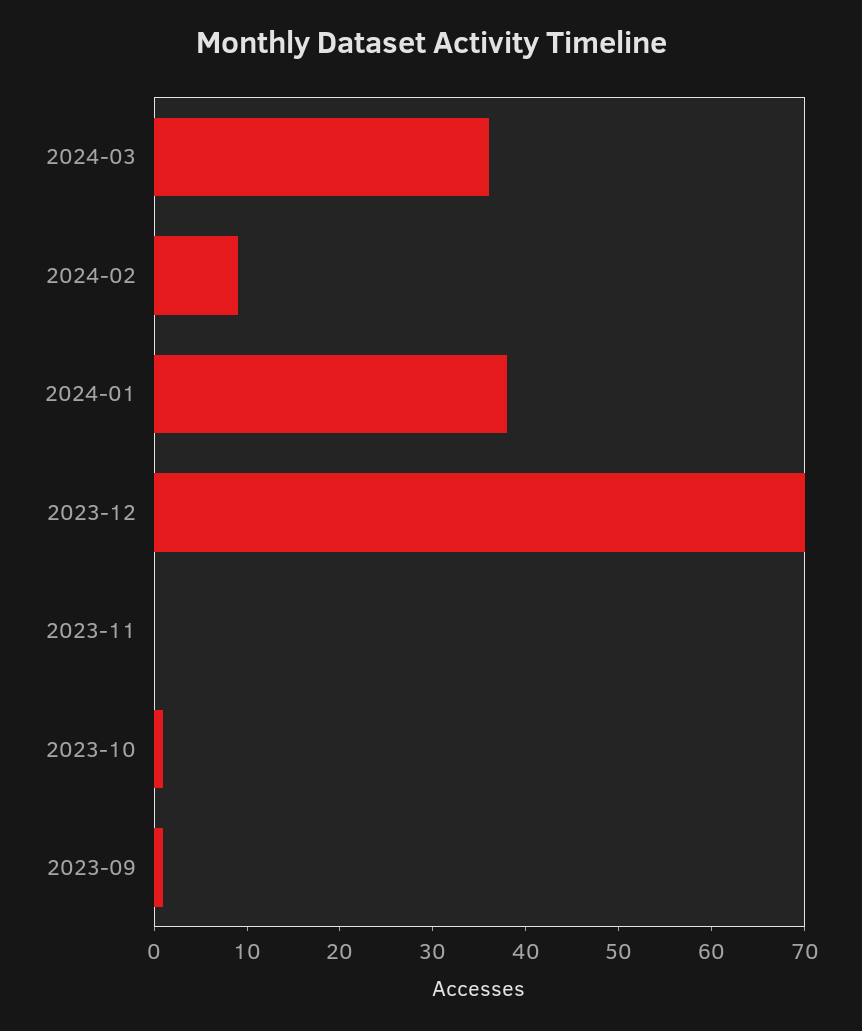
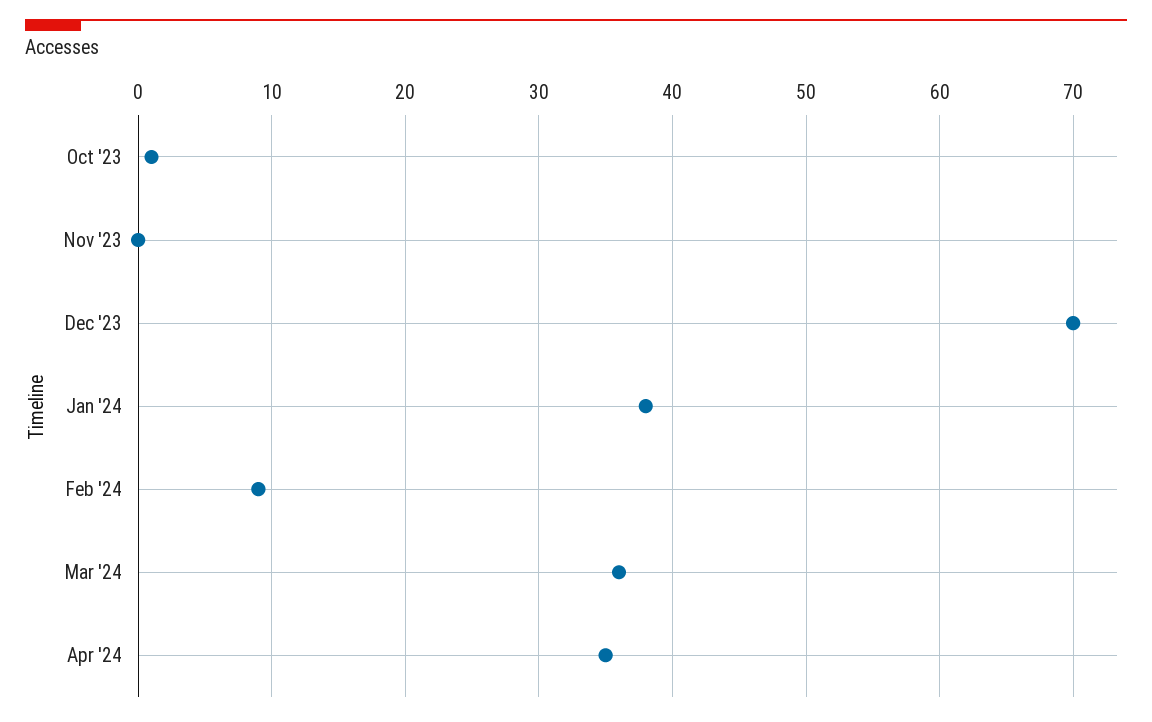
2023-09: 1 -> none
Apr '24: none -> 35

